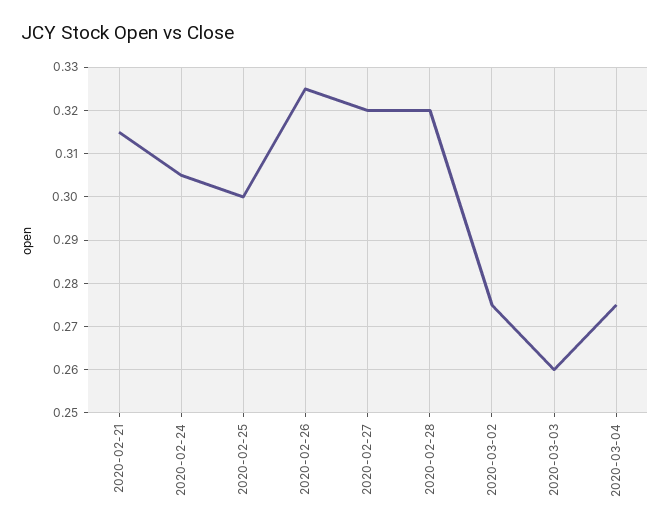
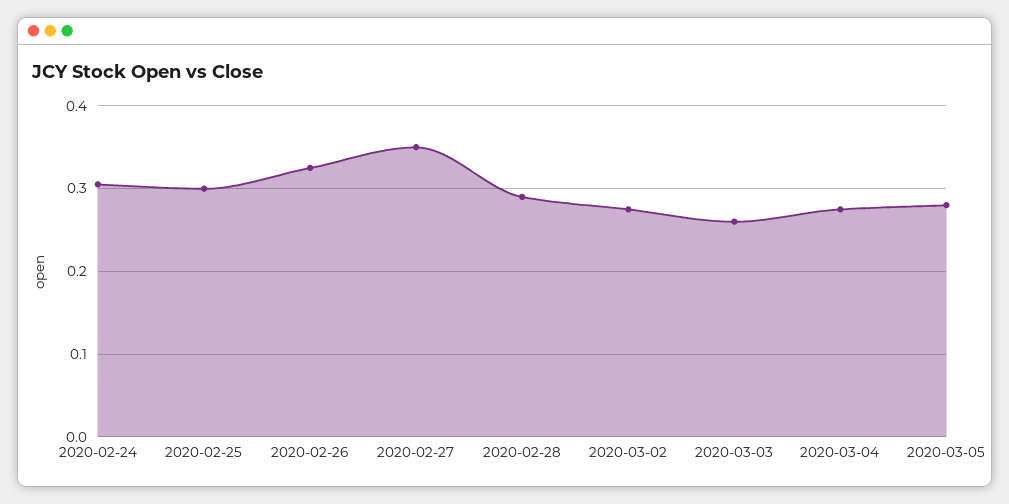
2020-02-21: 0.315 -> none
2020-02-27: 0.32 -> 0.35
2020-02-28: 0.32 -> 0.29
2020-03-05: none -> 0.28

